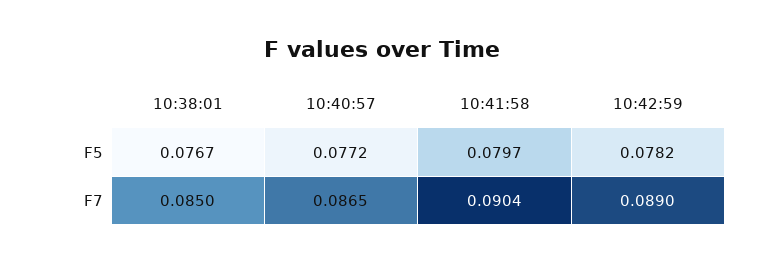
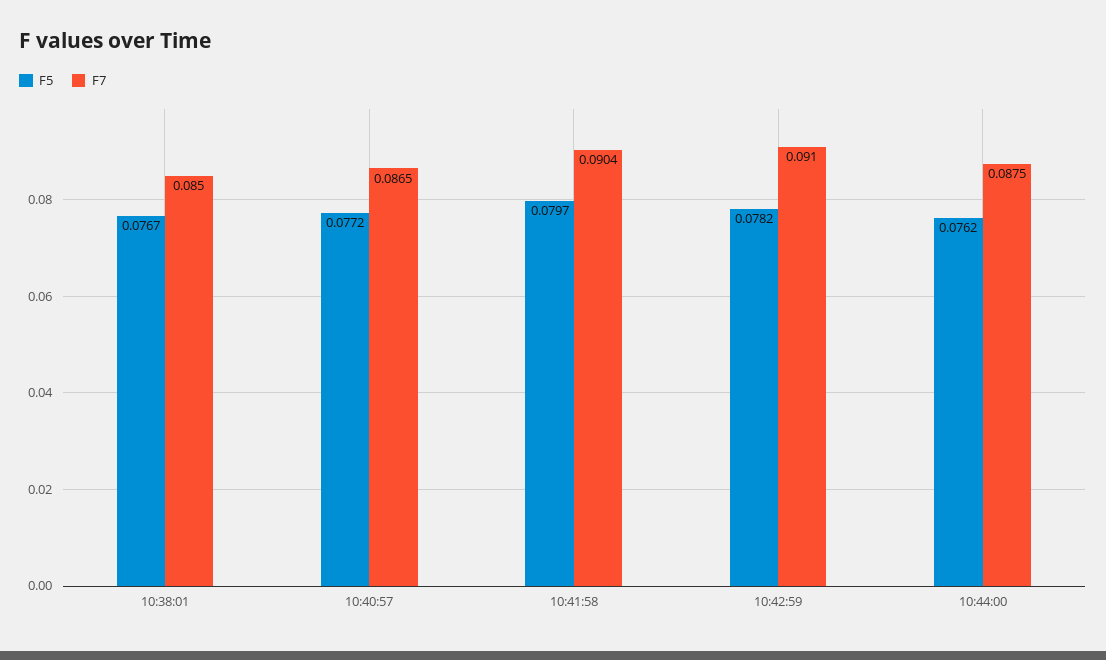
F7, 10:42:59: 0.089 -> 0.091
F5, 10:44:00: none -> 0.0762
F7, 10:44:00: none -> 0.0875

